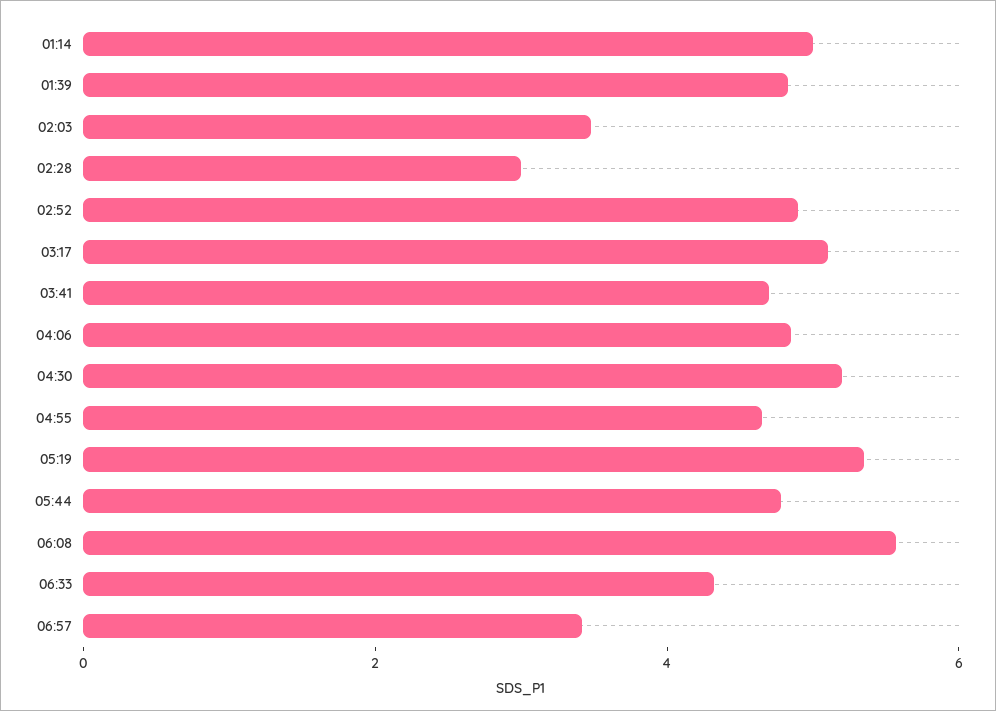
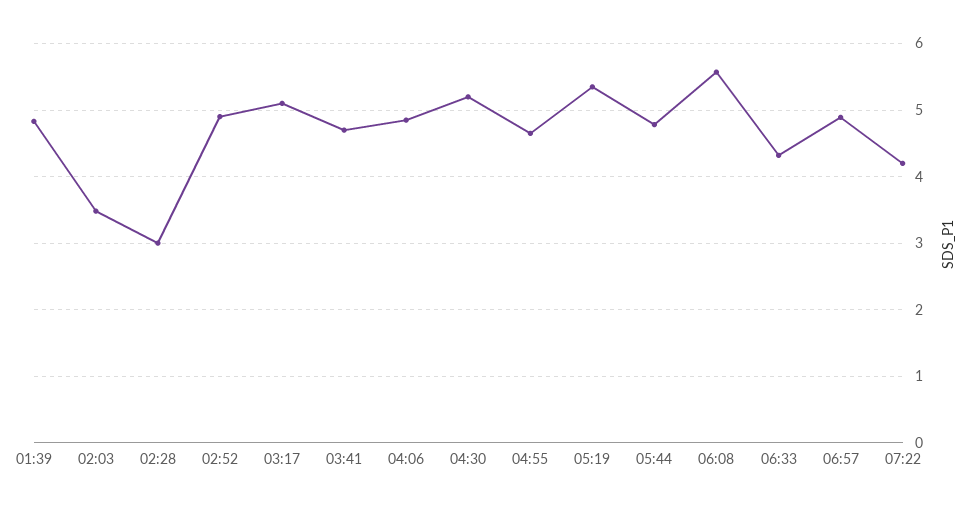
01:14: 5 -> none
06:57: 3.5 -> 4.9
07:22: none -> 4.2

